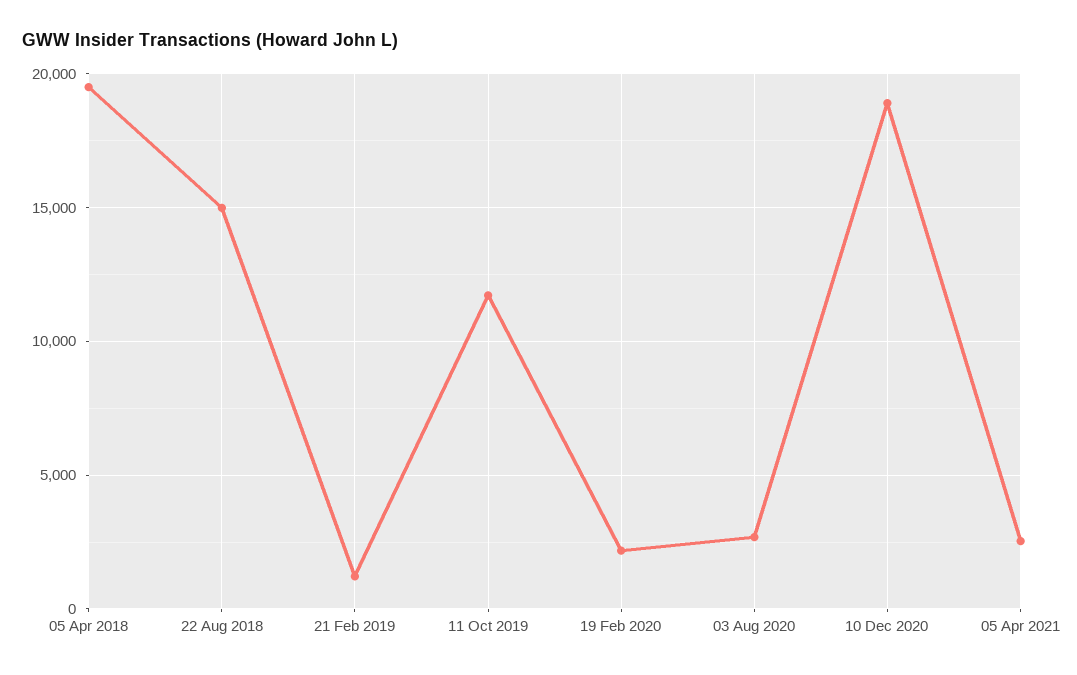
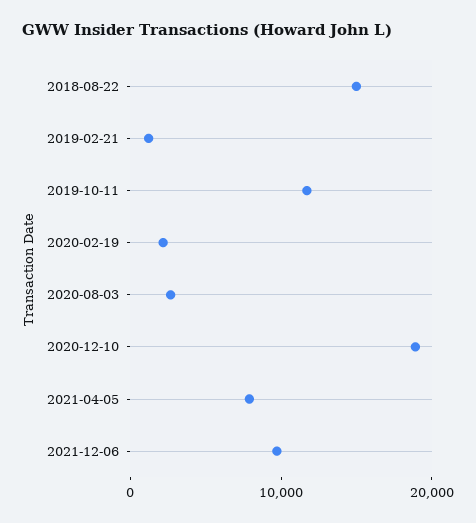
05 Apr 2018: 19500 -> none
05 Apr 2021: 2500 -> 8000
2021-12-06: none -> 10000

